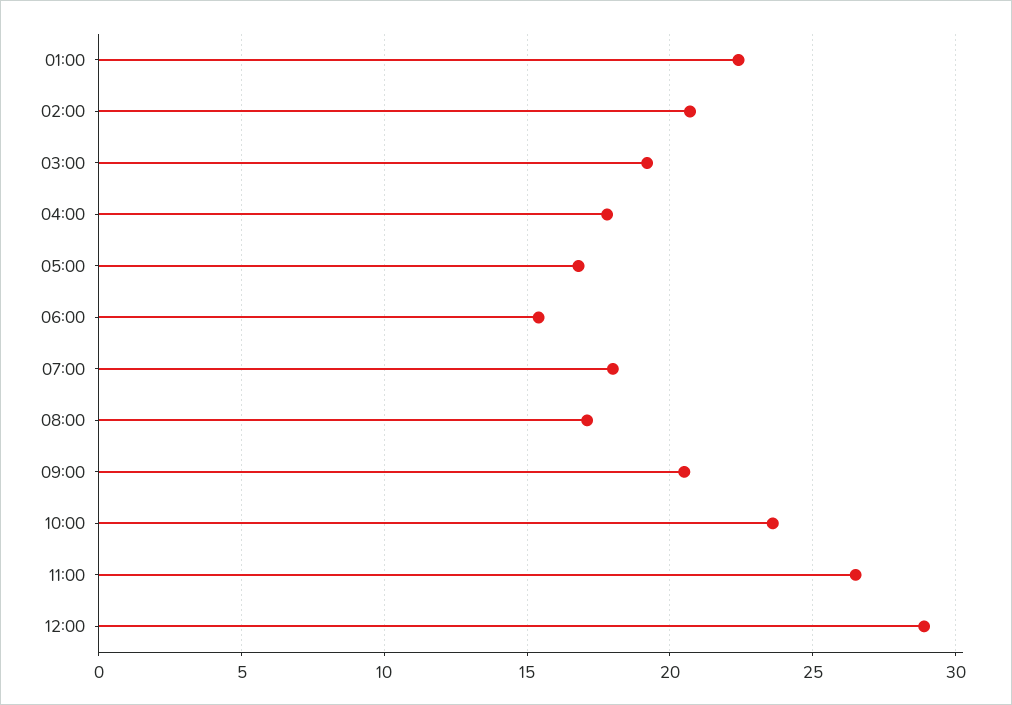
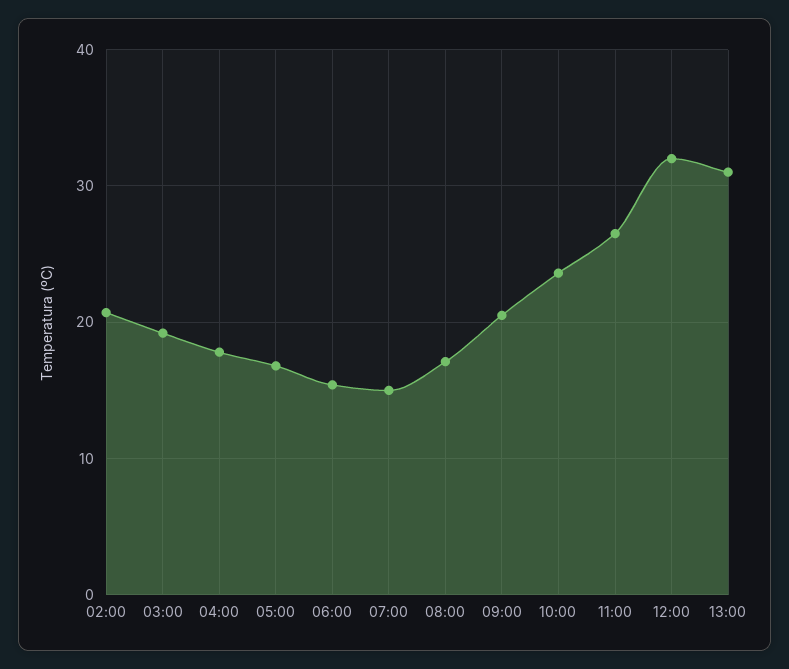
01:00: 22.5 -> none
07:00: 18 -> 15
12:00: 29 -> 32
13:00: none -> 31

